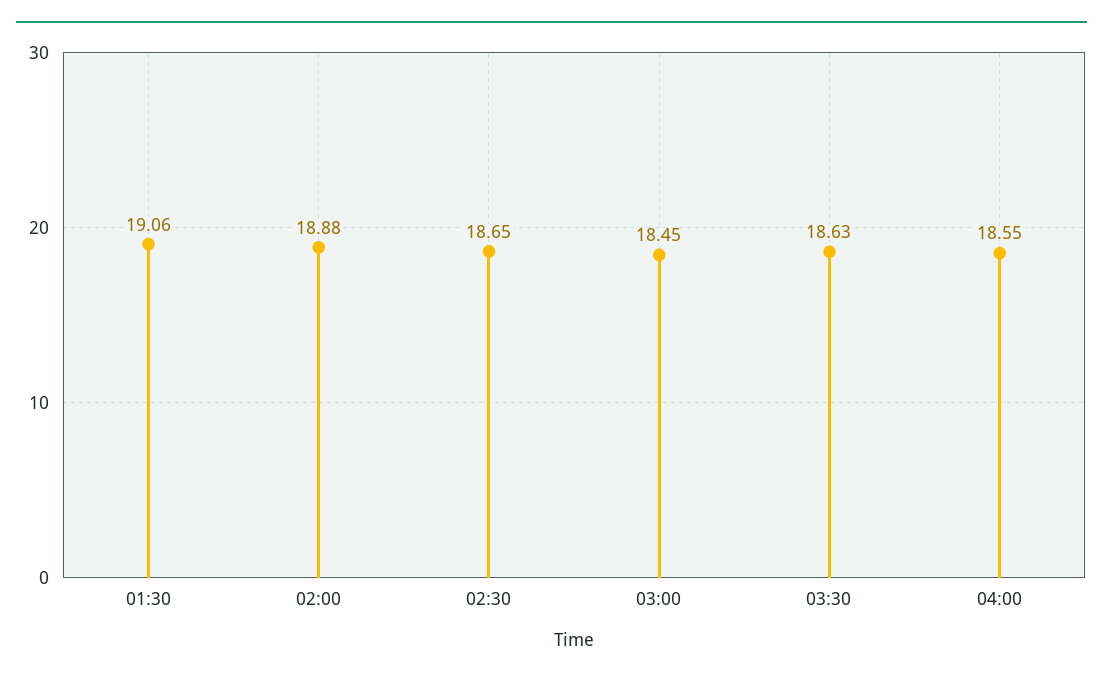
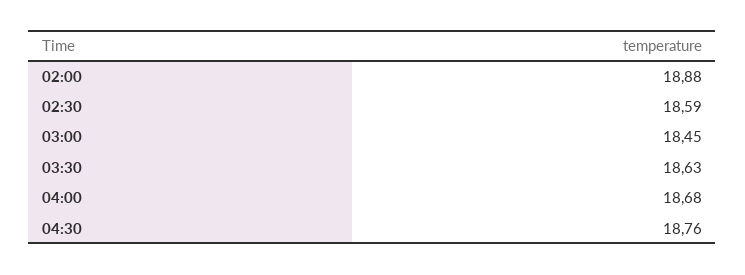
01:30: 19.06 -> none
02:30: 18.65 -> 18.59
04:00: 18.55 -> 18.68
04:30: none -> 18.76

